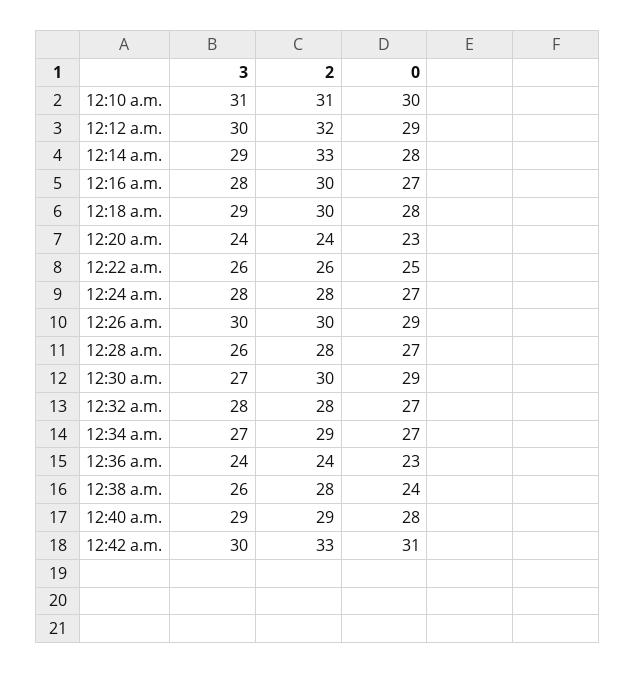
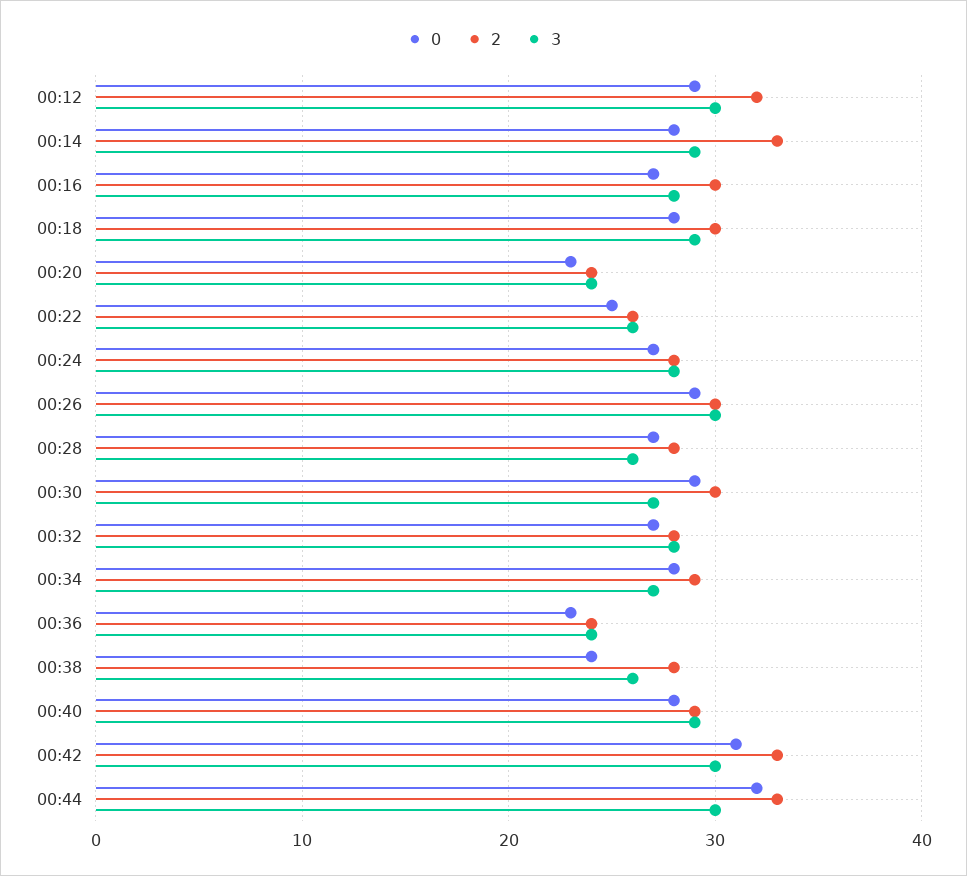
3, 12:10 a.m.: 31 -> none
2, 12:10 a.m.: 31 -> none
0, 12:10 a.m.: 30 -> none
0, 12:34 a.m.: 27 -> 28
0, 00:44: none -> 32
2, 00:44: none -> 33
3, 00:44: none -> 30

